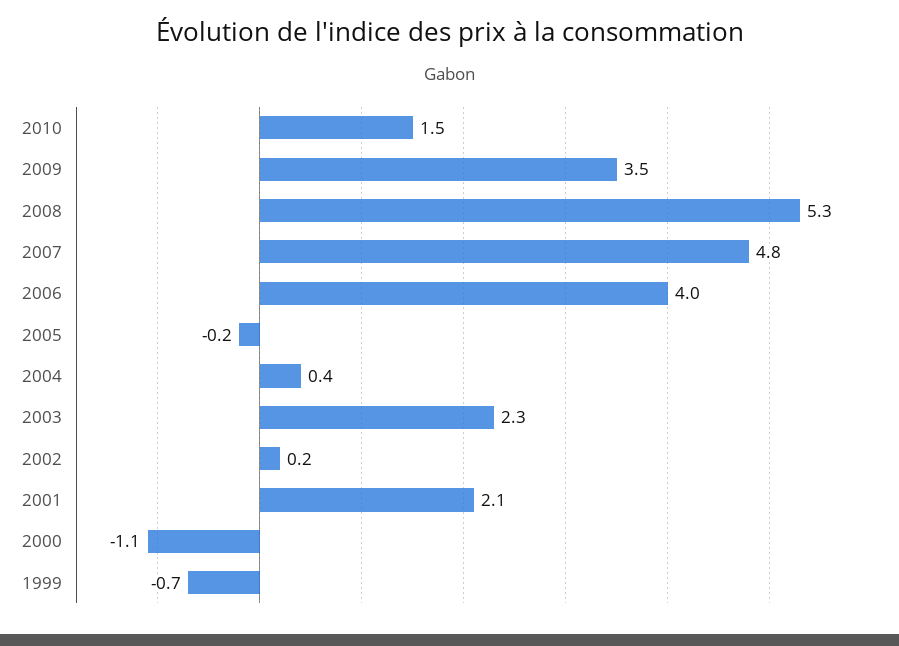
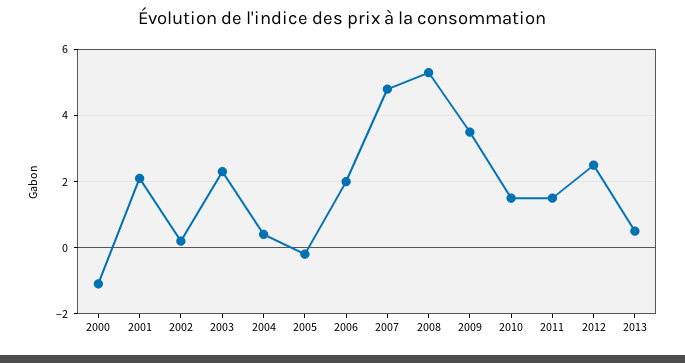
2006: 4 -> 2
1999: -0.7 -> none
2011: none -> 1.5
2012: none -> 2.5
2013: none -> 0.5

